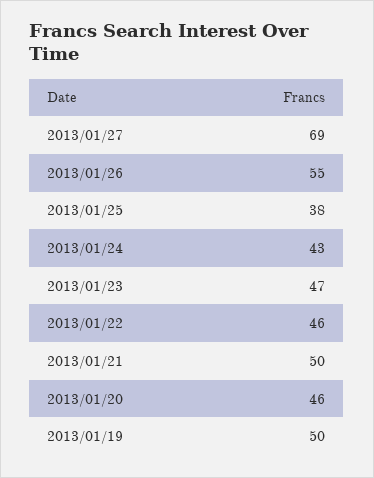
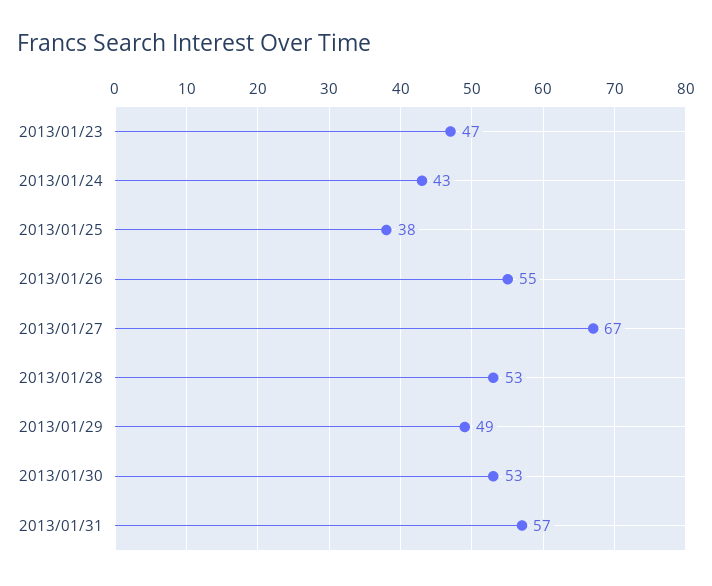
2013/01/27: 69 -> 67
2013/01/22: 46 -> none
2013/01/21: 50 -> none
2013/01/20: 46 -> none
2013/01/19: 50 -> none
2013/01/28: none -> 53
2013/01/29: none -> 49
2013/01/30: none -> 53
2013/01/31: none -> 57

